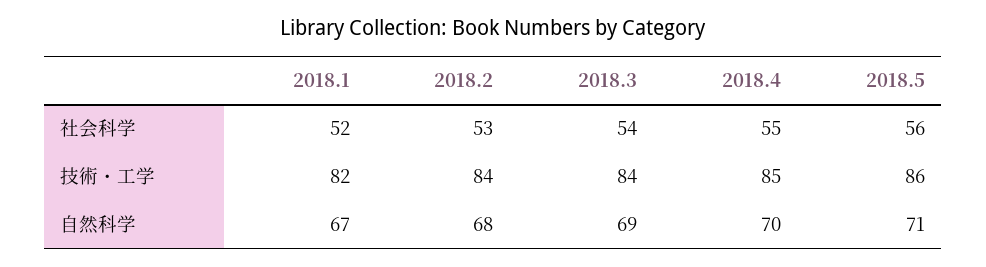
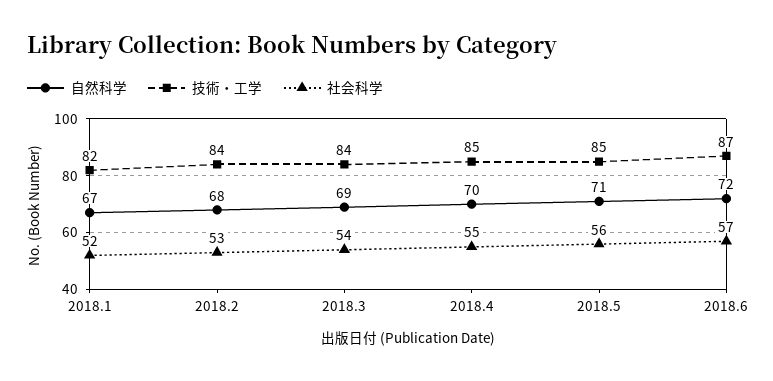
技術・工学, 2018.5: 86 -> 85
自然科学, 2018.6: none -> 72
技術・工学, 2018.6: none -> 87
社会科学, 2018.6: none -> 57

